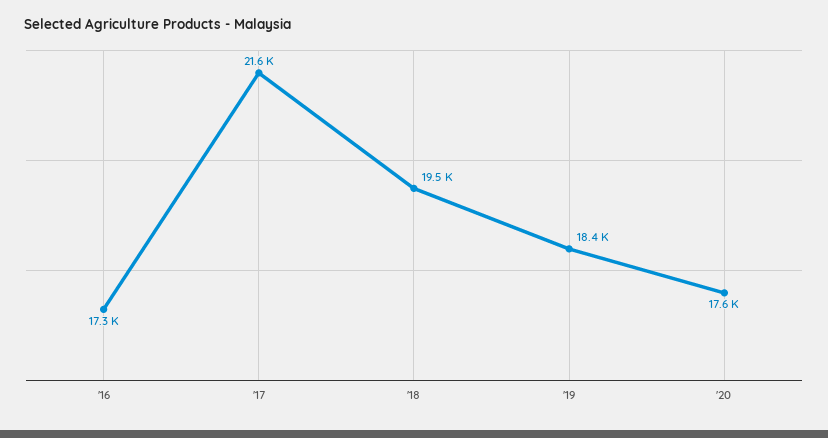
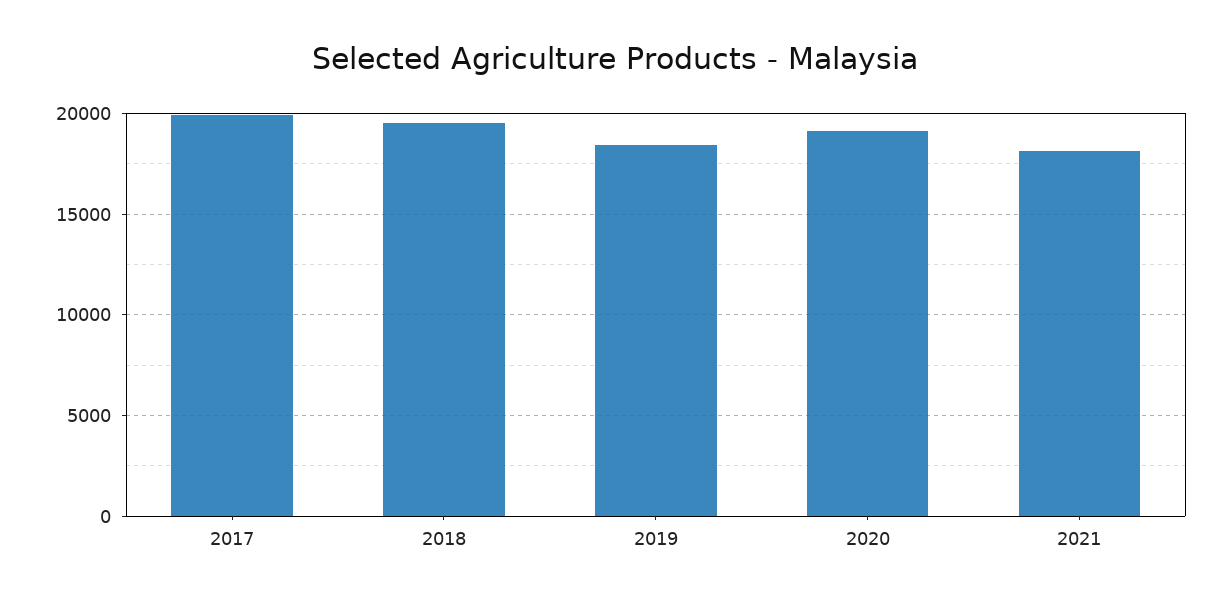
'16: 17300 -> none
'17: 21600 -> 20000
'20: 17600 -> 19000
2021: none -> 18000

